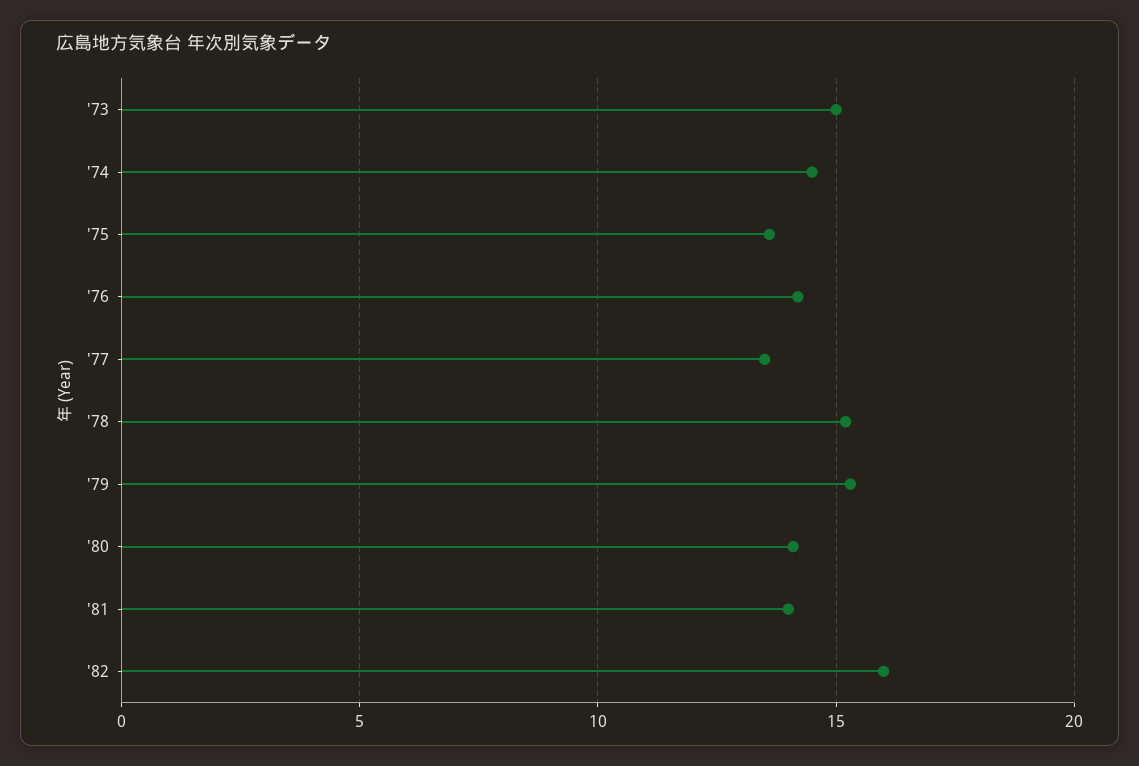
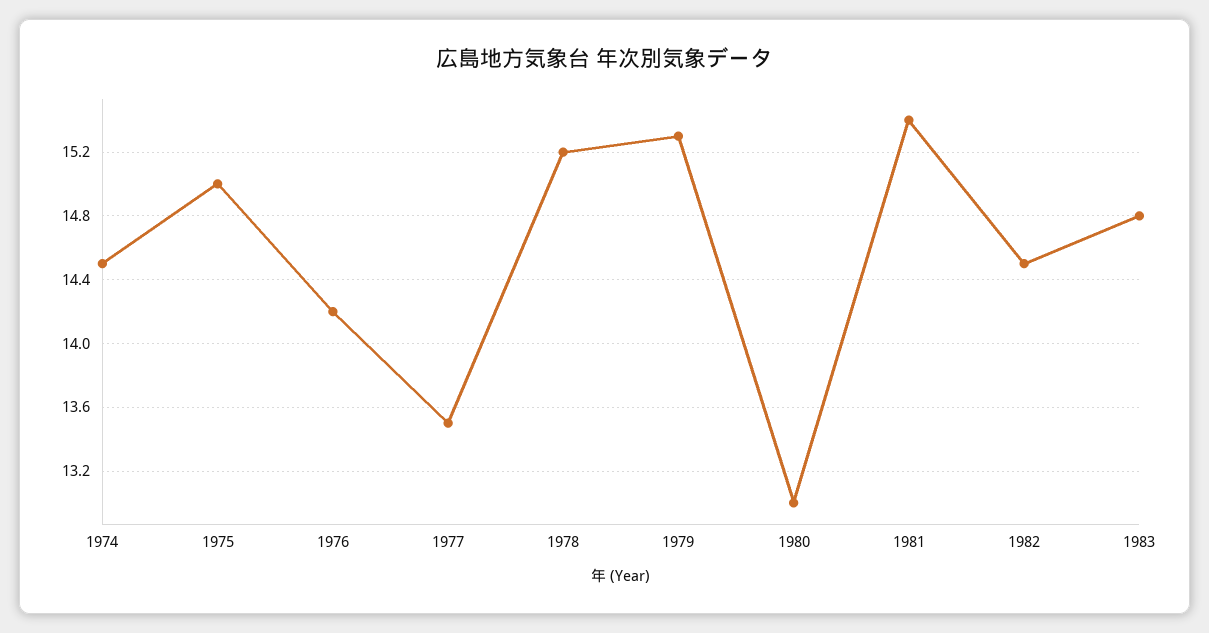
'73: 15 -> none
'75: 13.5 -> 15
'80: 14 -> 13
'81: 14 -> 15.4
'82: 16 -> 14.5
1983: none -> 14.8

